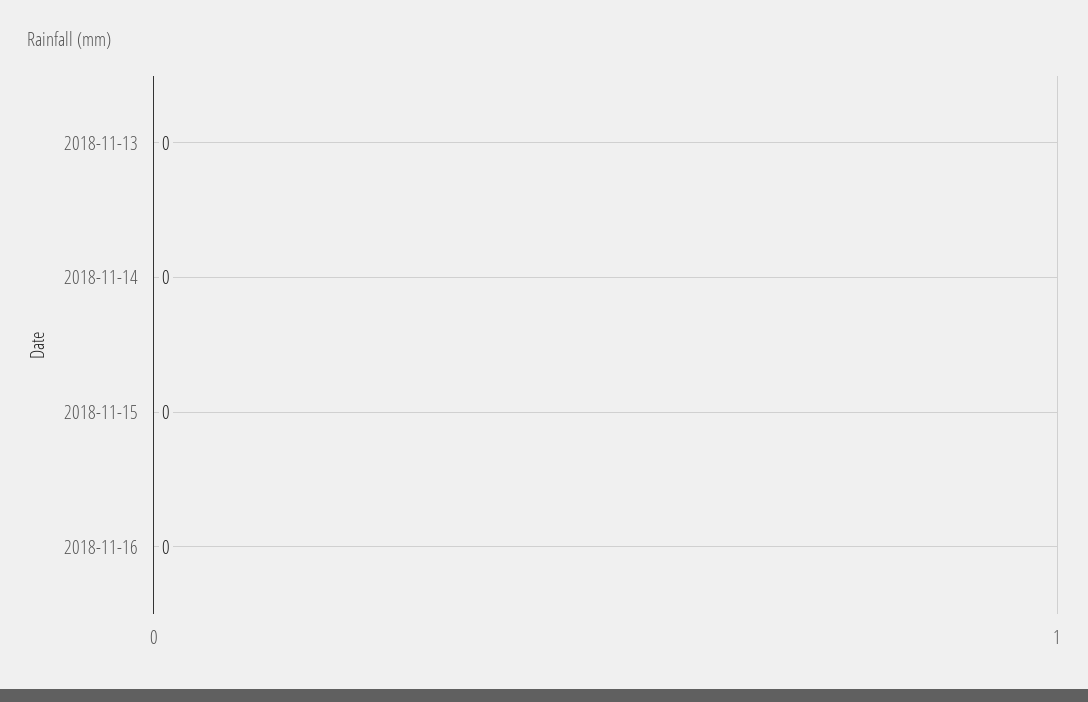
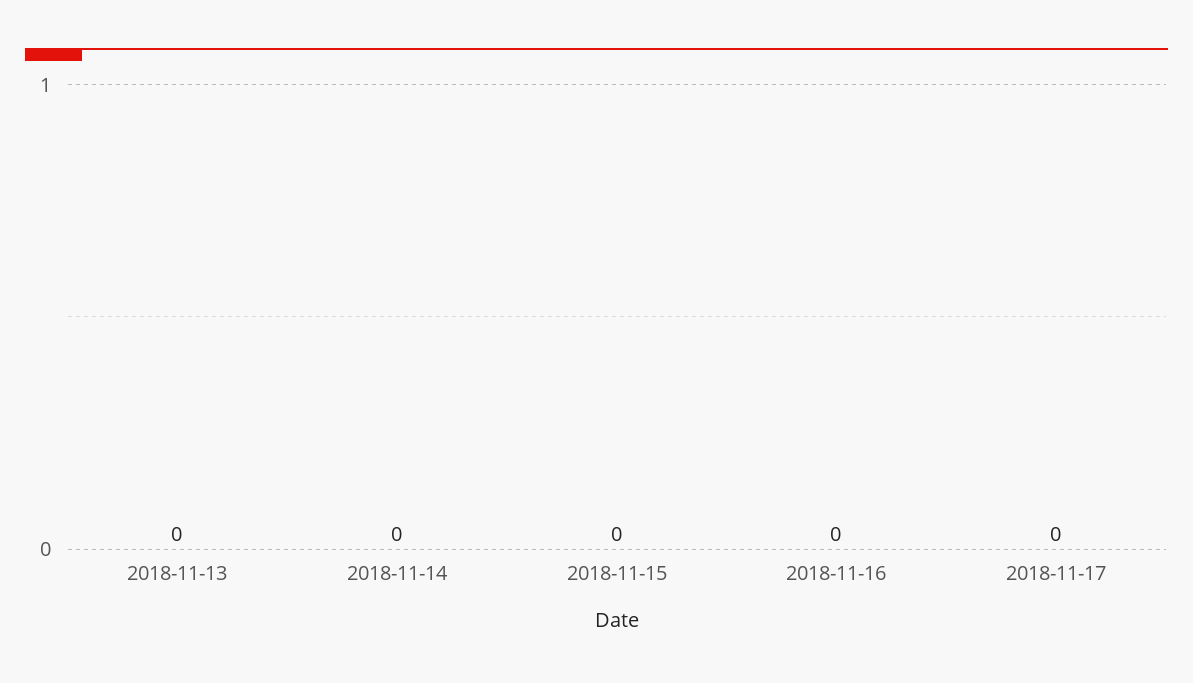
2018-11-17: none -> 0

